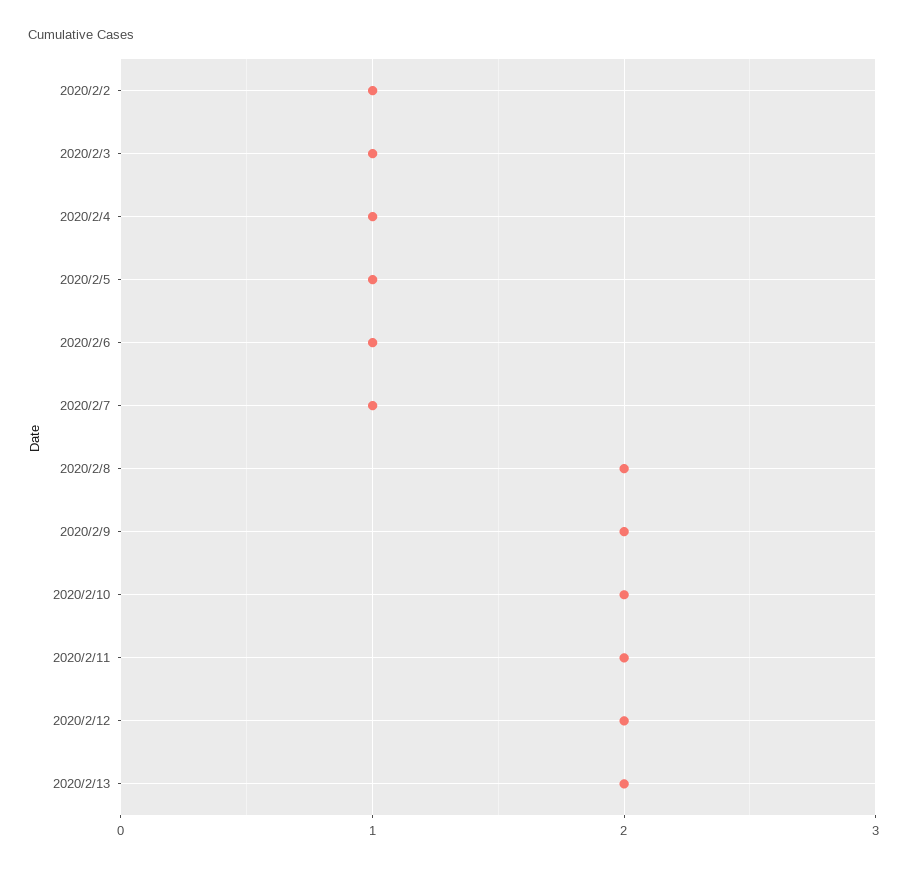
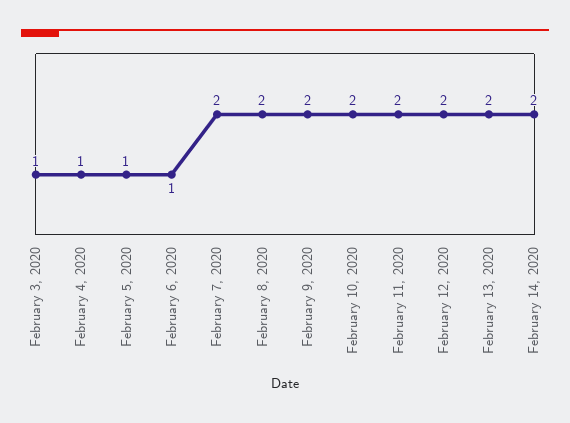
2020/2/2: 1 -> none
2020/2/7: 1 -> 2
February 14, 2020: none -> 2

